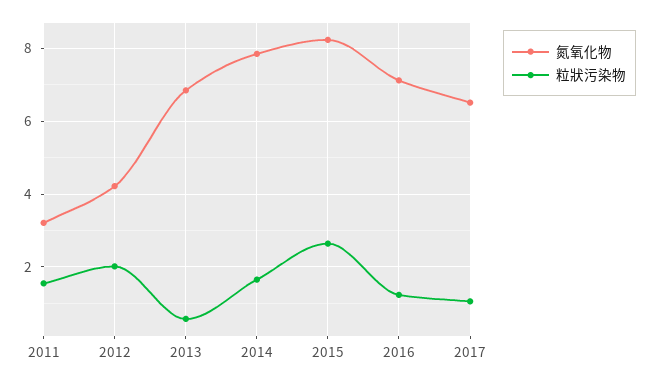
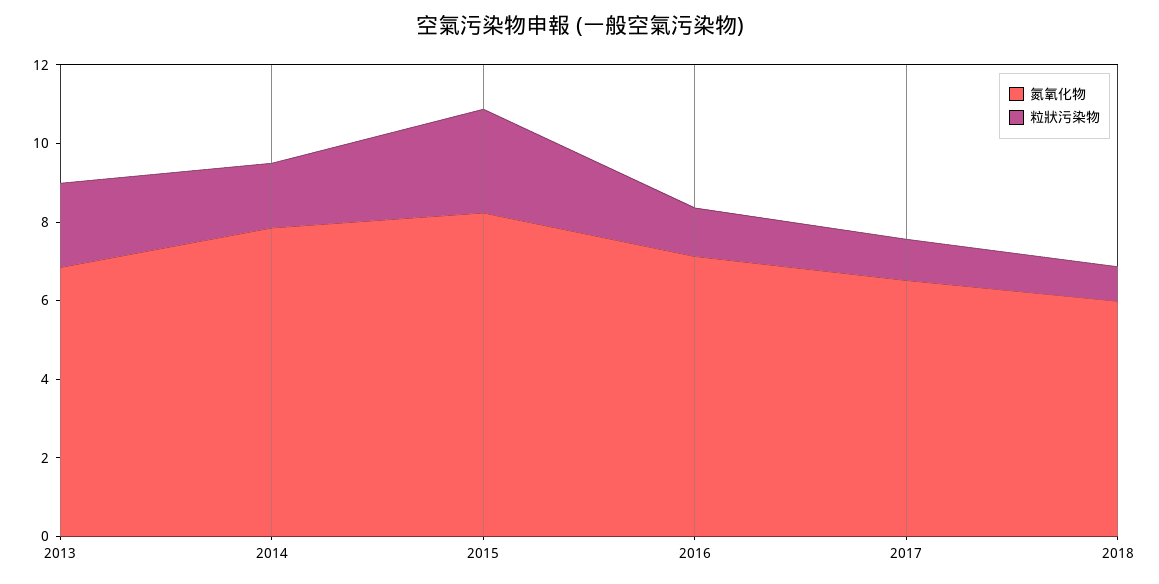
氮氧化物, 2011: 3.2 -> none
粒狀污染物, 2011: 1.6 -> none
氮氧化物, 2012: 4.2 -> none
粒狀污染物, 2012: 2 -> none
粒狀污染物, 2013: 0.6 -> 2
氮氧化物, 2018: none -> 6
粒狀污染物, 2018: none -> 1

